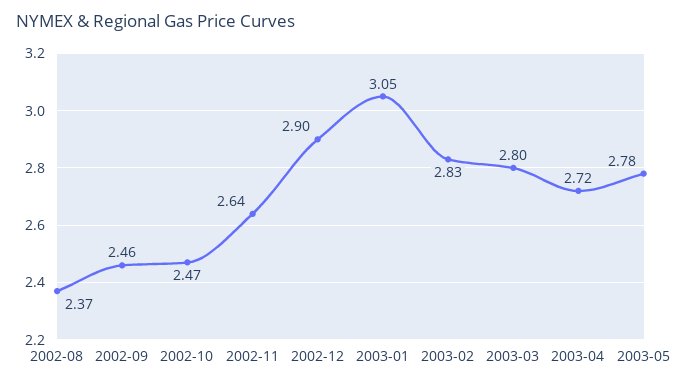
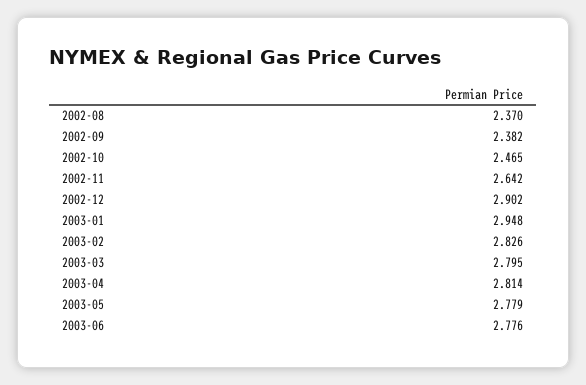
2002-09: 2.46 -> 2.382
2003-01: 3.05 -> 2.948
2003-04: 2.72 -> 2.814
2003-06: none -> 2.776

